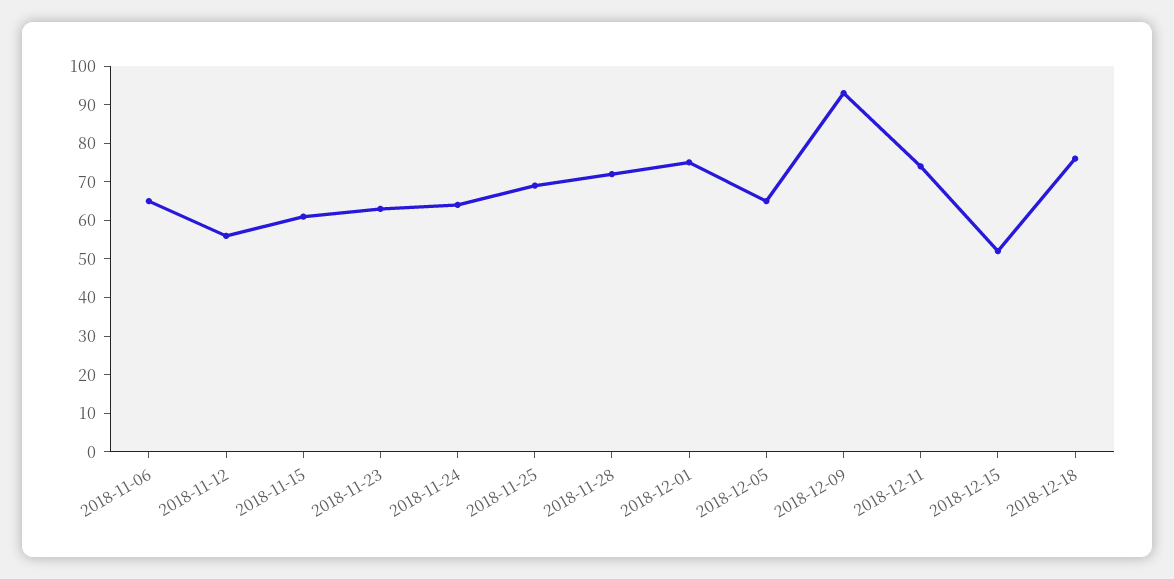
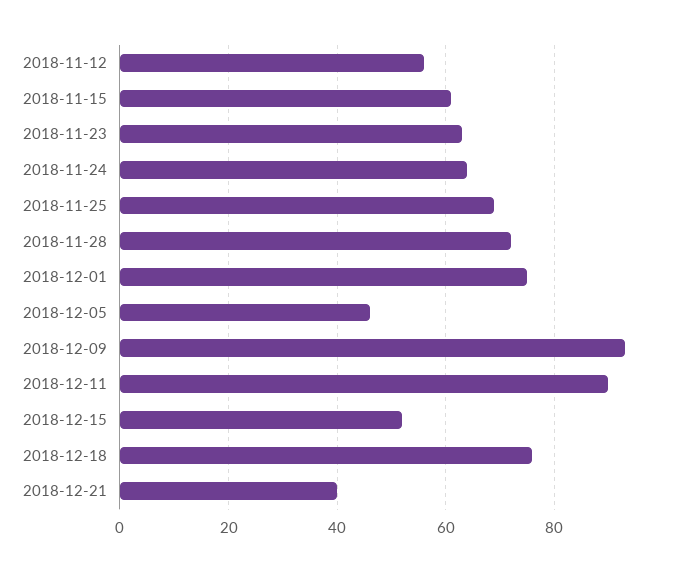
2018-11-06: 65 -> none
2018-12-05: 65 -> 45
2018-12-11: 75 -> 90
2018-12-21: none -> 40

